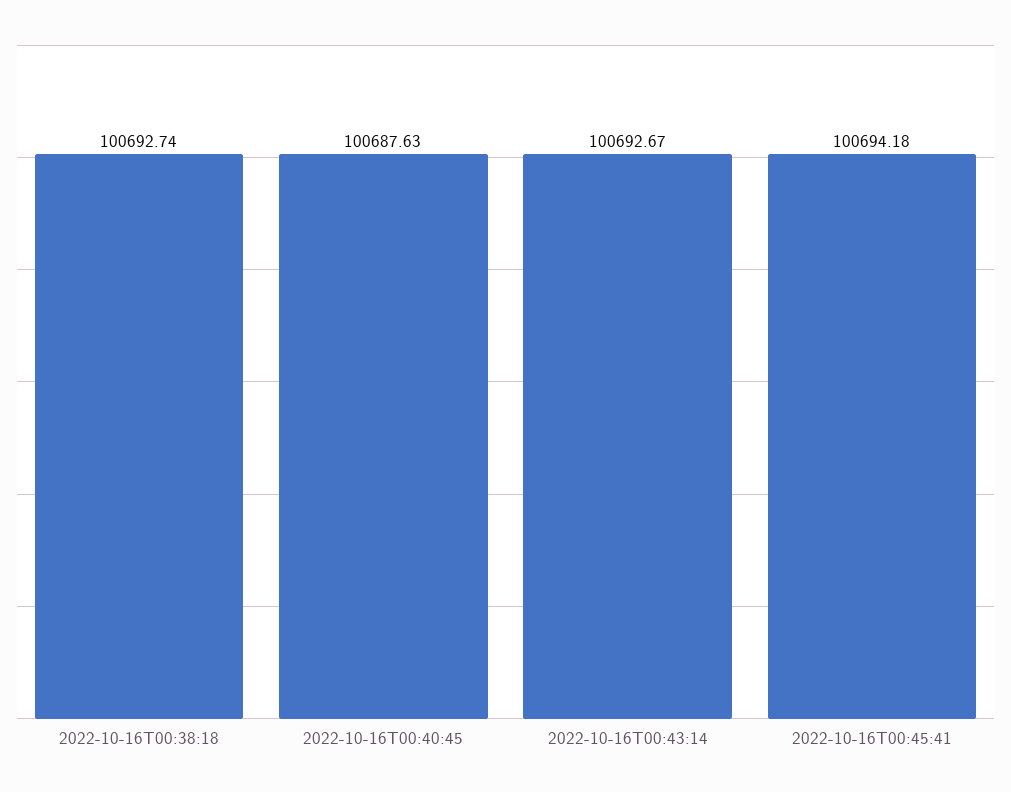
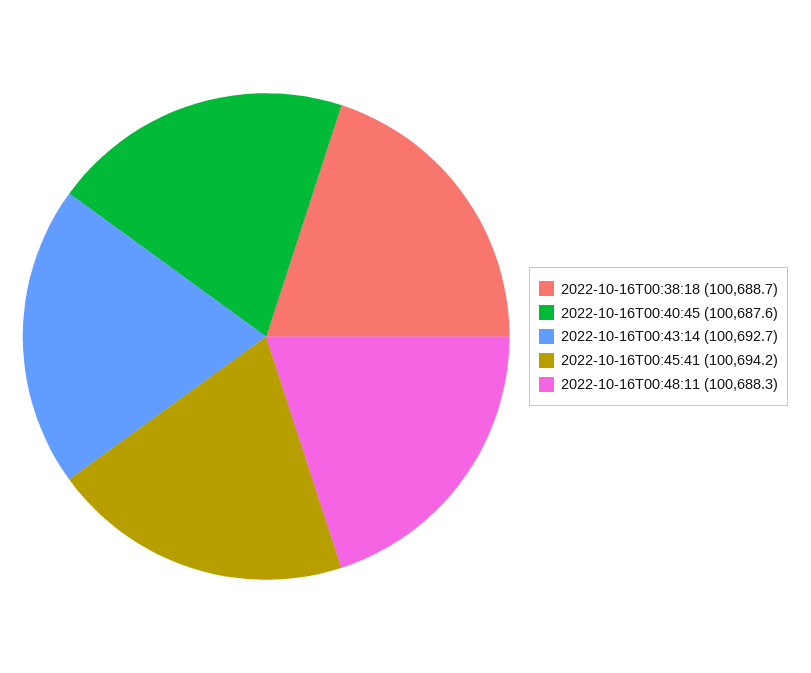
2022-10-16T00:38:18: 100692.74 -> 100688.7
2022-10-16T00:48:11: none -> 100688.3

